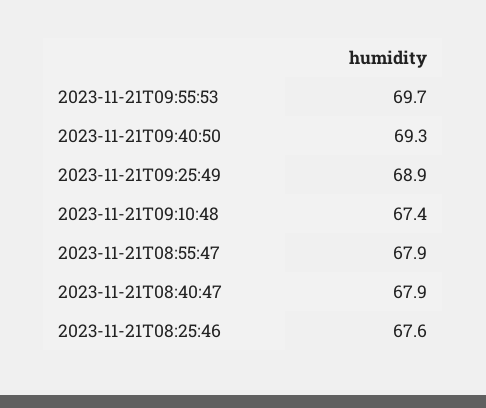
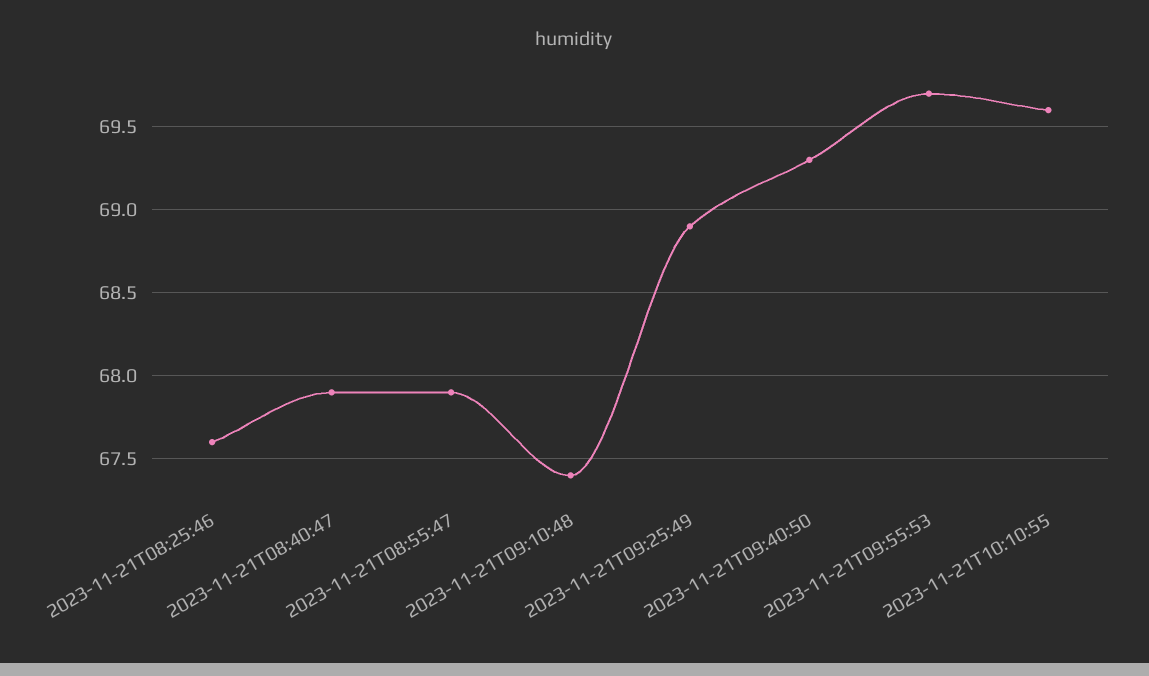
2023-11-21T10:10:55: none -> 69.6

